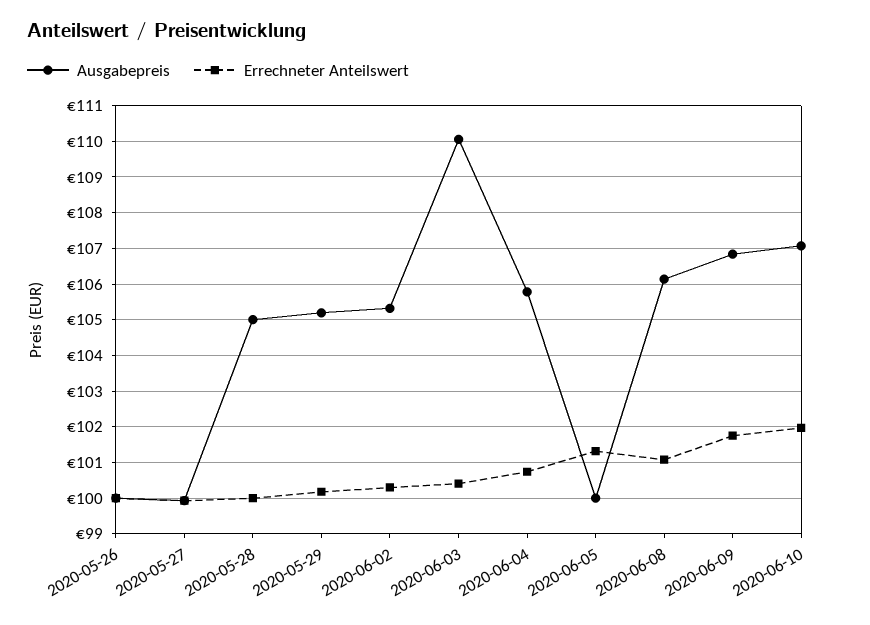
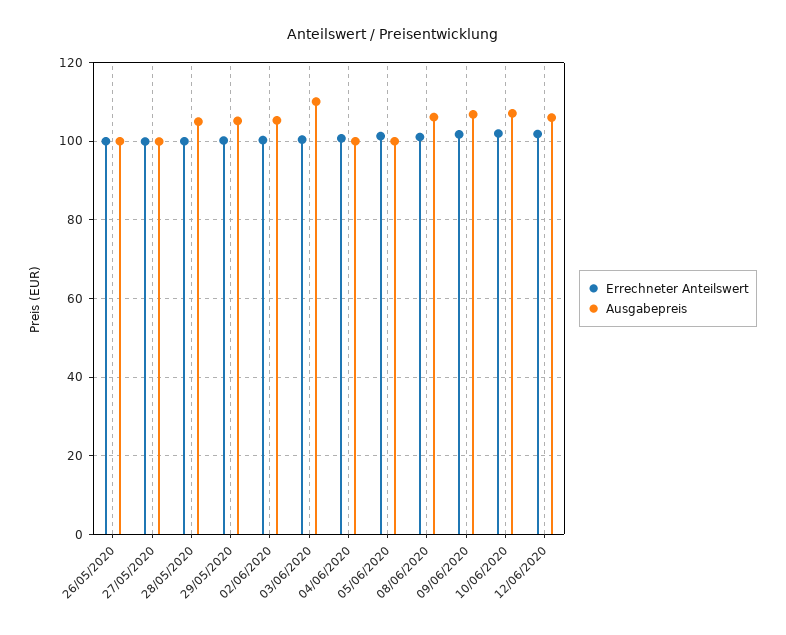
Ausgabepreis, 2020-06-04: 105.8 -> 100
Errechneter Anteilswert, 12/06/2020: none -> 102
Ausgabepreis, 12/06/2020: none -> 106

